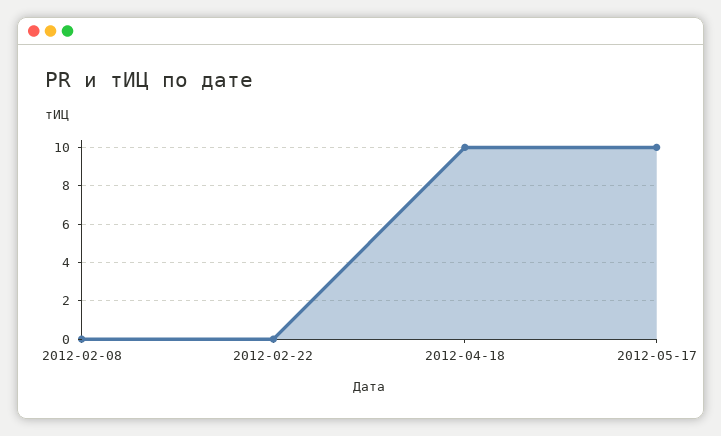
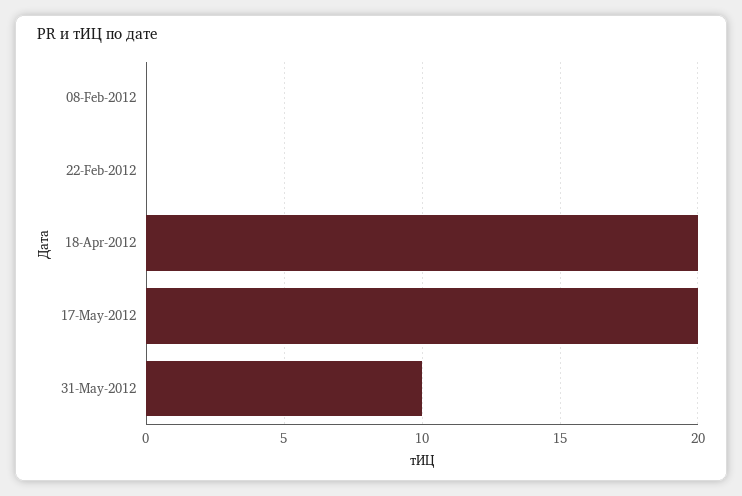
2012-04-18: 10 -> 20
2012-05-17: 10 -> 20
31-May-2012: none -> 10

